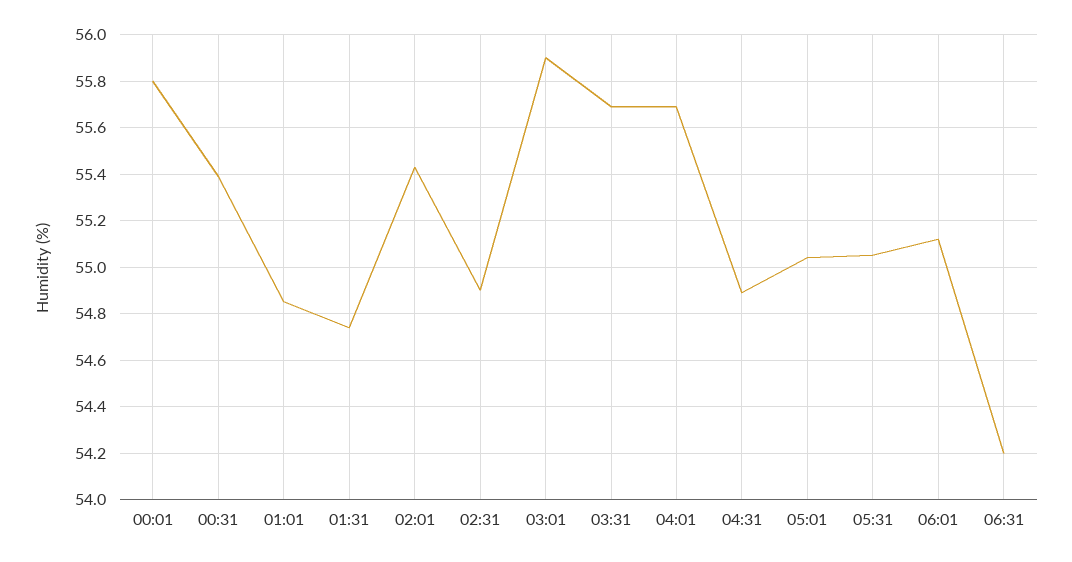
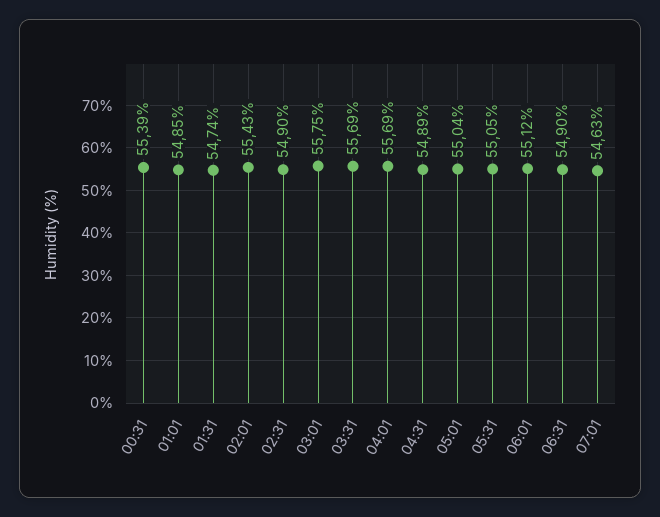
00:01: 55.8 -> none
03:01: 55.9 -> 55.75
06:31: 54.2 -> 54.9
07:01: none -> 54.63

